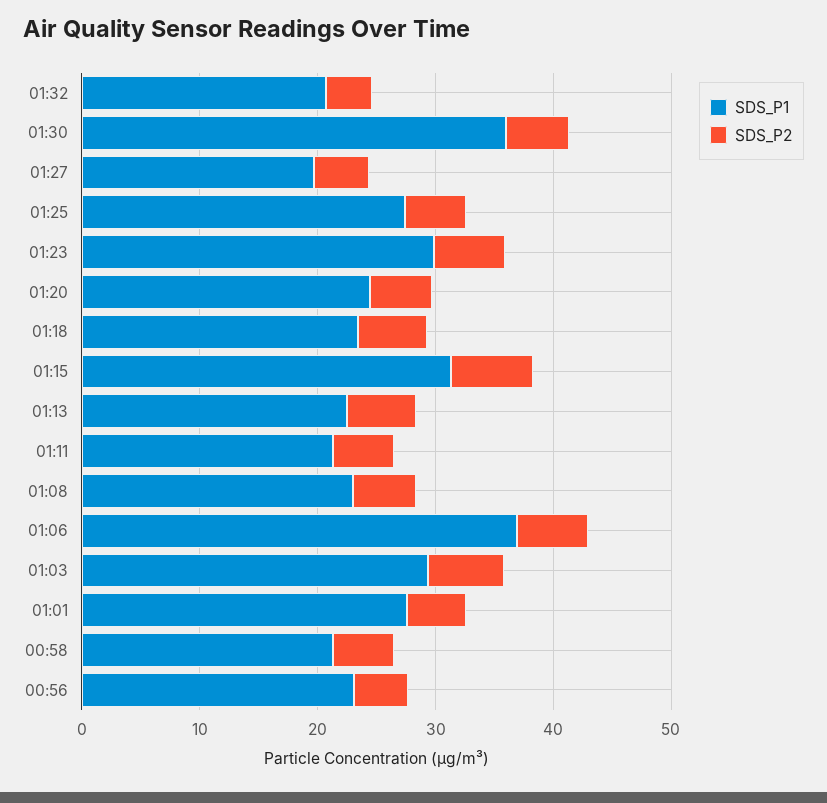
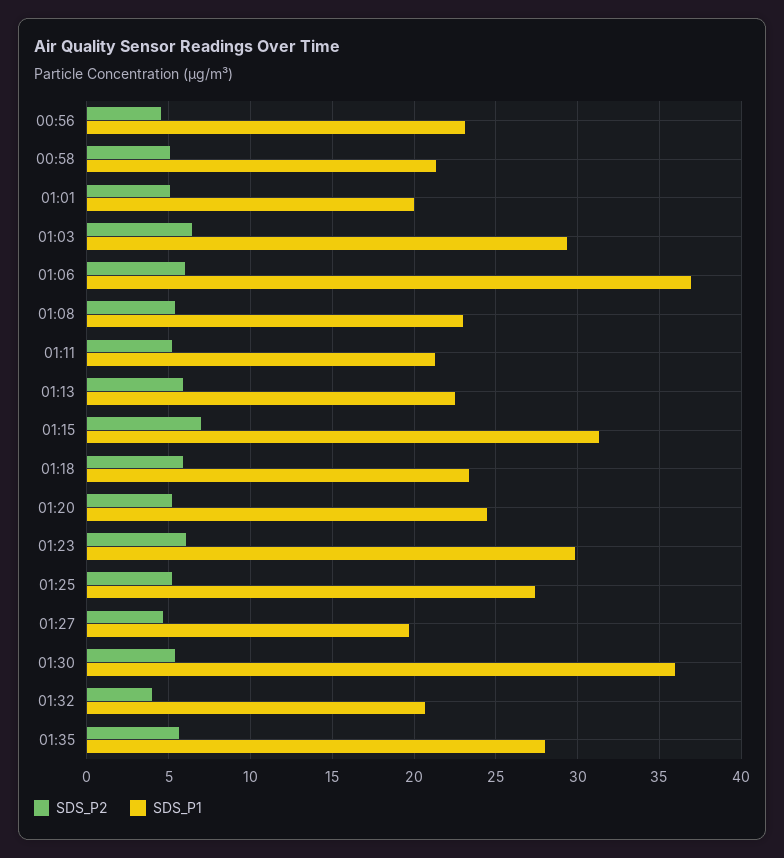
SDS_P1, 01:01: 28 -> 20
SDS_P2, 01:35: none -> 5.5
SDS_P1, 01:35: none -> 28

